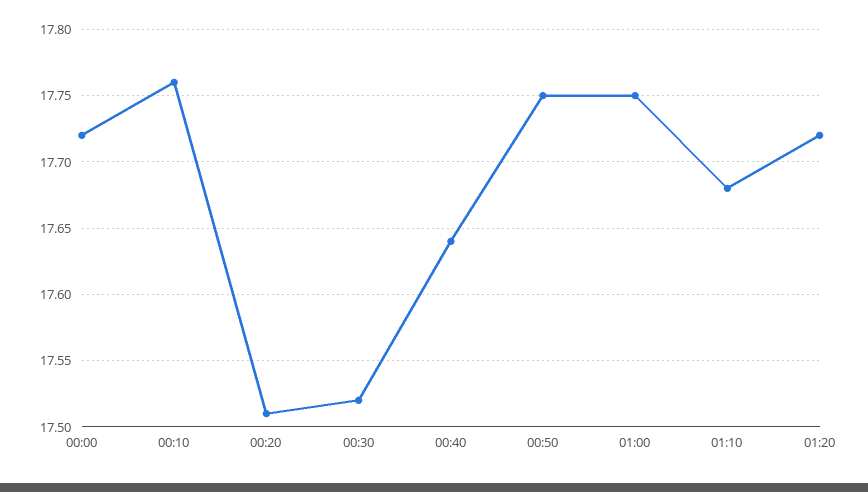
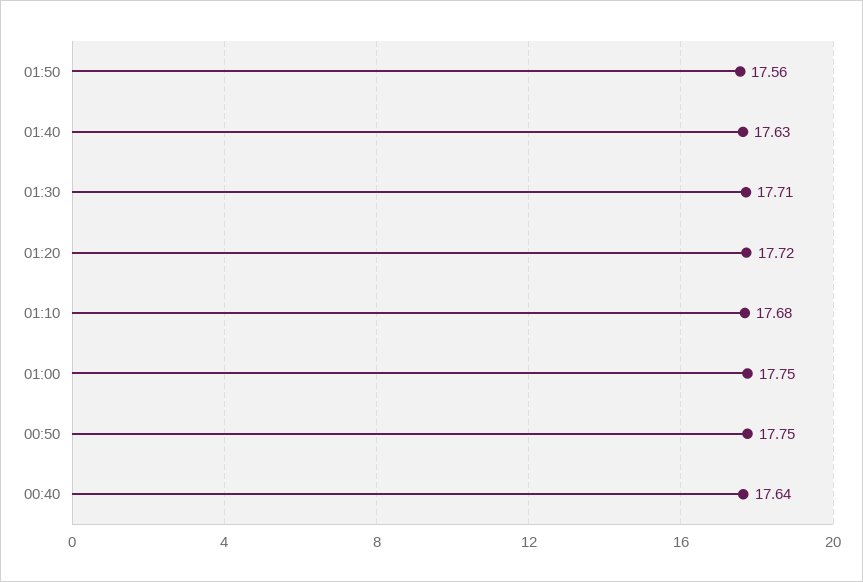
00:00: 17.72 -> none
00:10: 17.76 -> none
00:20: 17.51 -> none
00:30: 17.52 -> none
01:50: none -> 17.56
01:40: none -> 17.63
01:30: none -> 17.71

